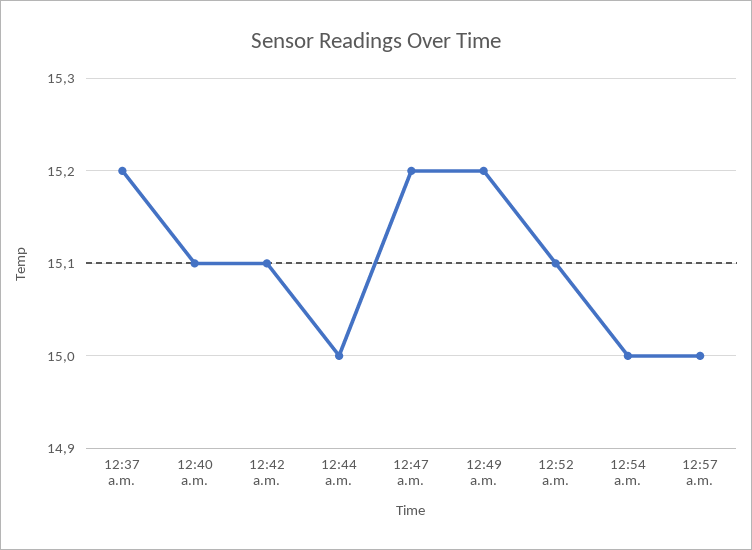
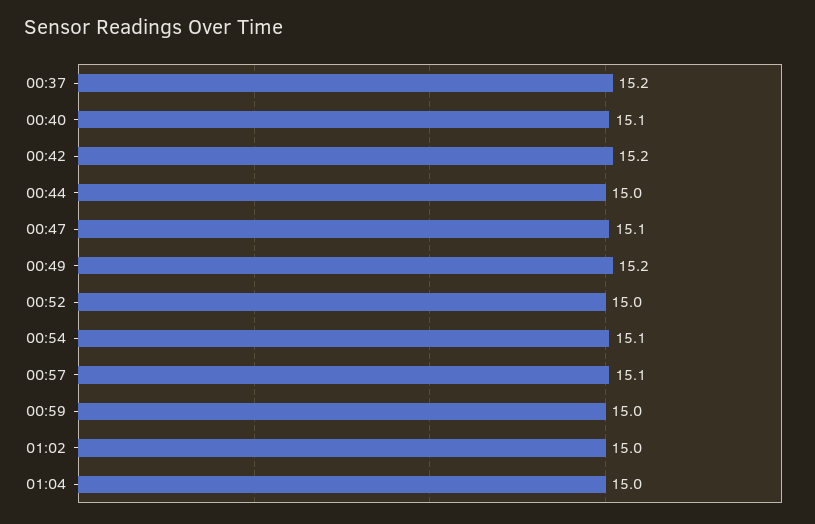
12:42 a.m.: 15.1 -> 15.2
12:47 a.m.: 15.2 -> 15.1
12:52 a.m.: 15.1 -> 15
12:54 a.m.: 15 -> 15.1
12:57 a.m.: 15 -> 15.1
00:59: none -> 15
01:02: none -> 15
01:04: none -> 15

